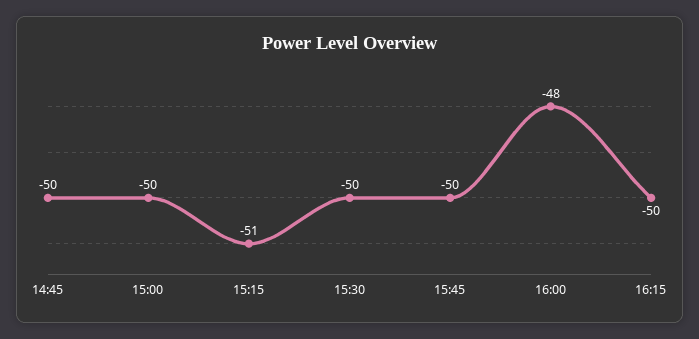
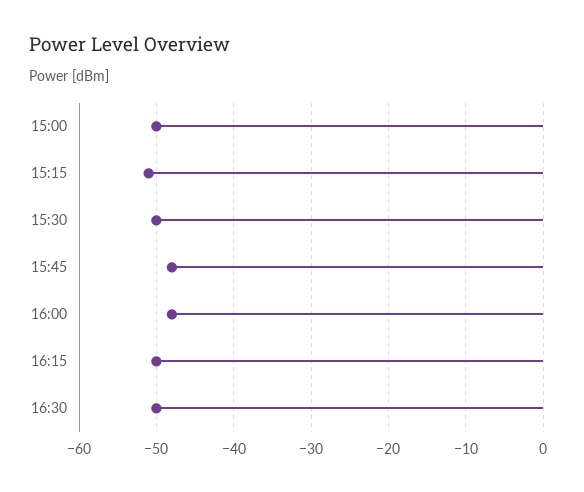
14:45: -50 -> none
15:45: -50 -> -48
16:30: none -> -50

